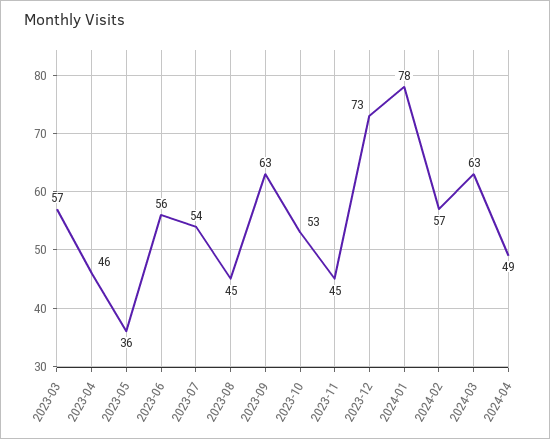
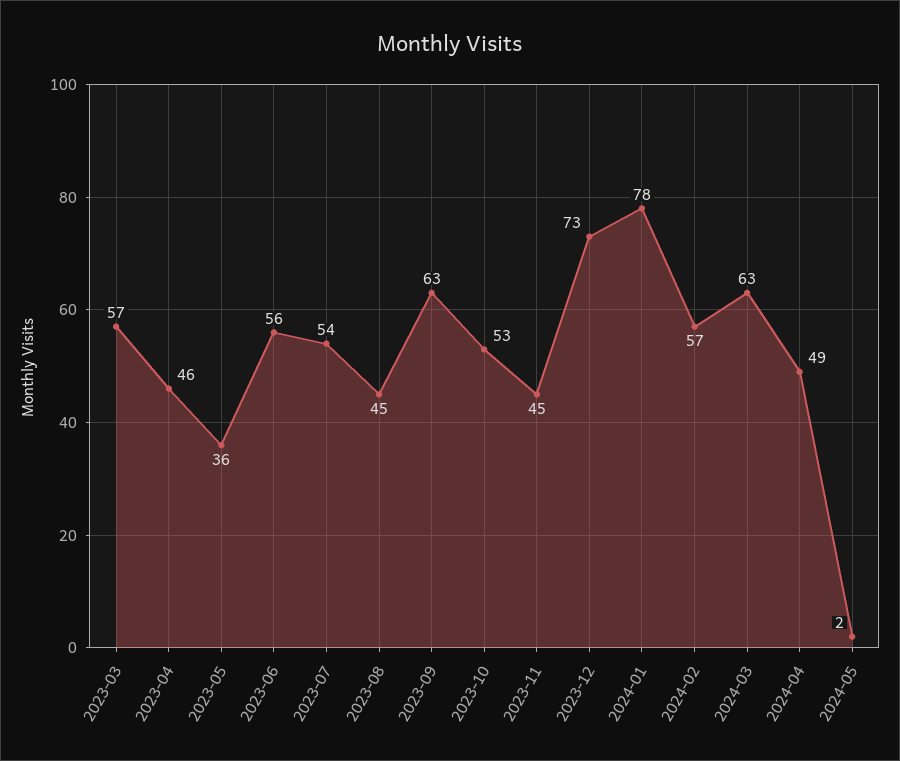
2024-05: none -> 2

